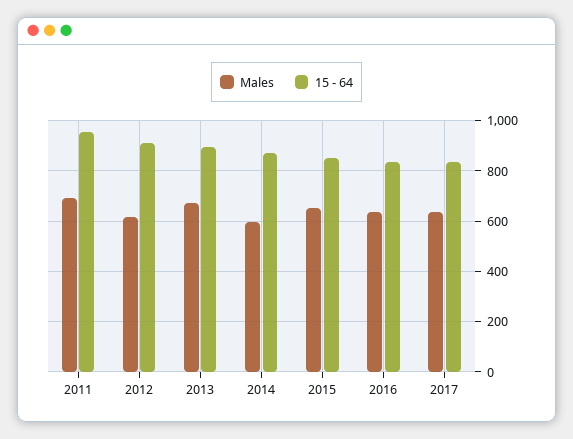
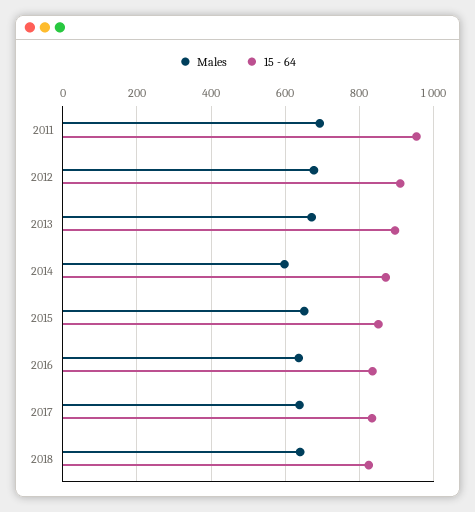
Males, 2012: 625 -> 680
Males, 2018: none -> 640
15 - 64, 2018: none -> 820

